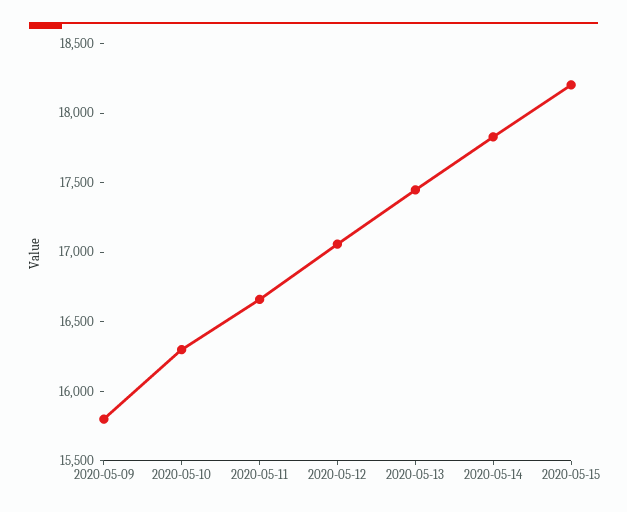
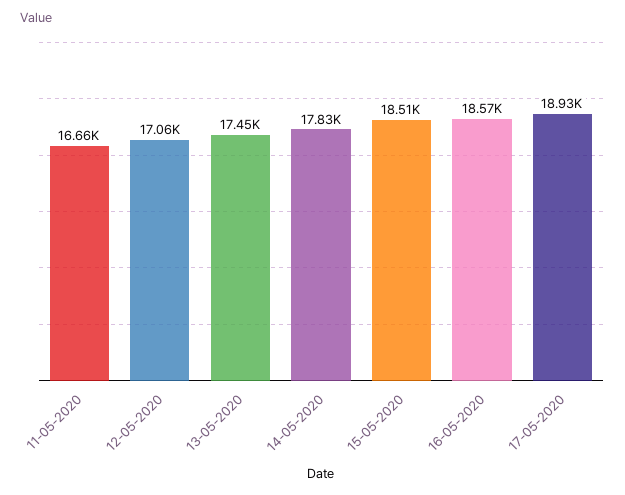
2020-05-09: 15800 -> none
2020-05-10: 16300 -> none
2020-05-15: 18200 -> 18510
16-05-2020: none -> 18570
17-05-2020: none -> 18930

